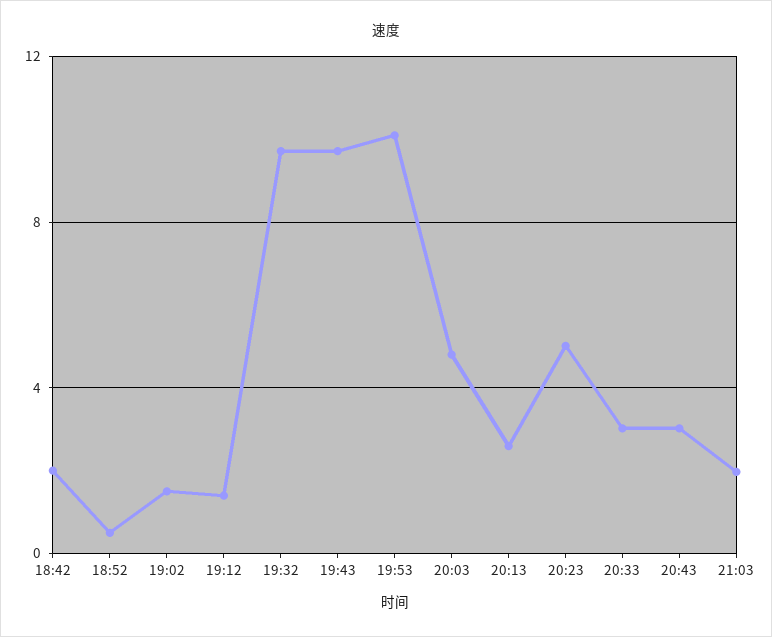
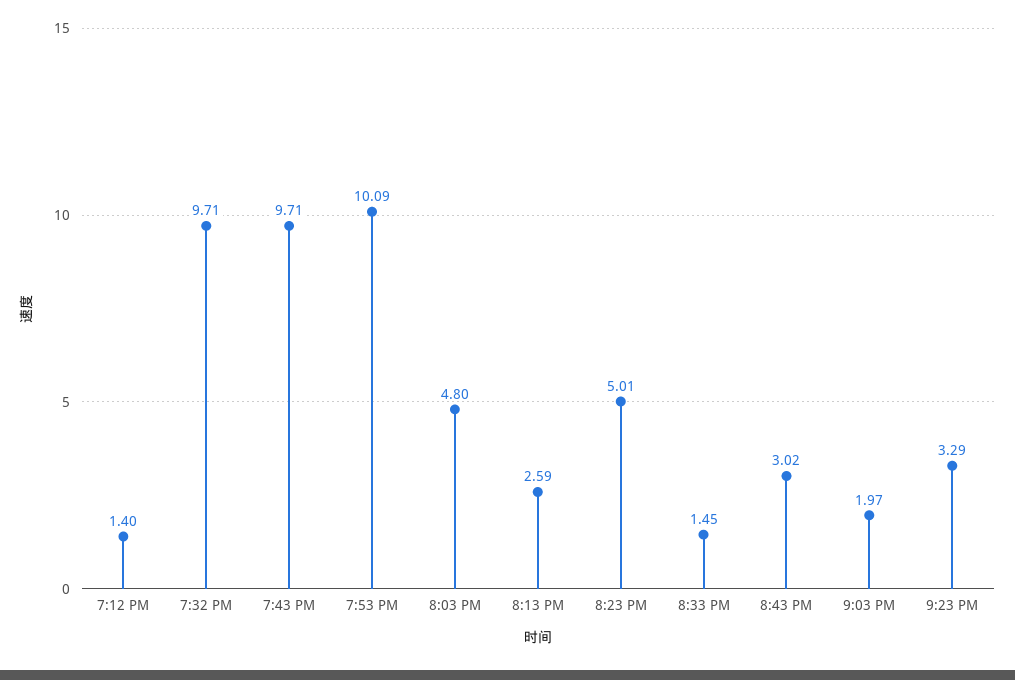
18:42: 2 -> none
18:52: 0.5 -> none
19:02: 1.5 -> none
20:33: 3 -> 1.45
9:23 PM: none -> 3.29

